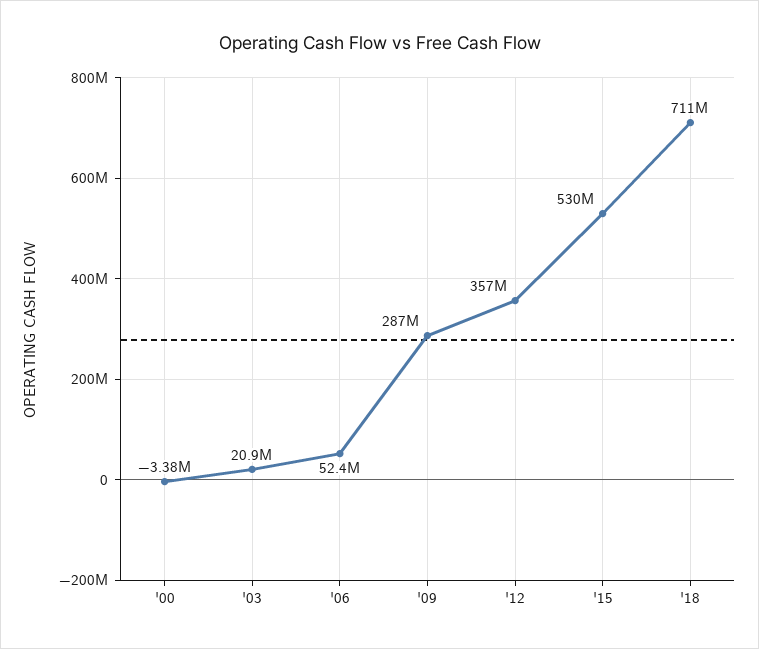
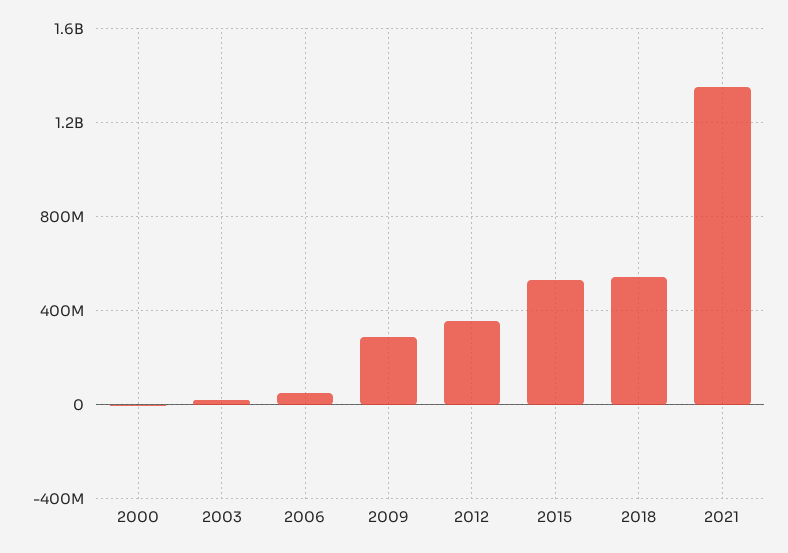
'18: 711000000 -> 550000000
2021: none -> 1350000000

